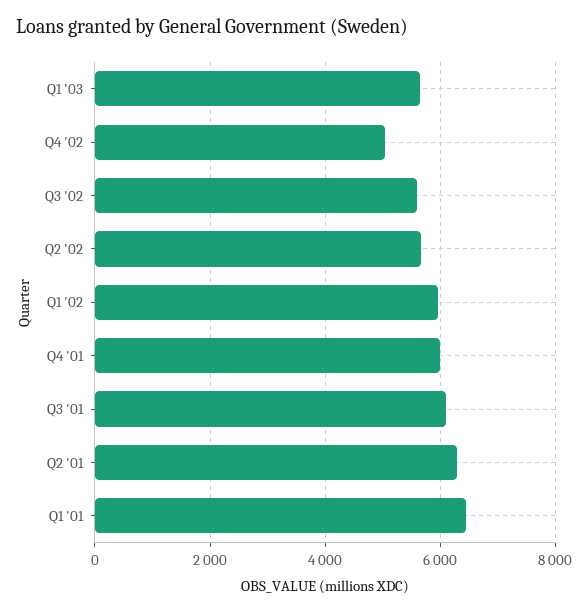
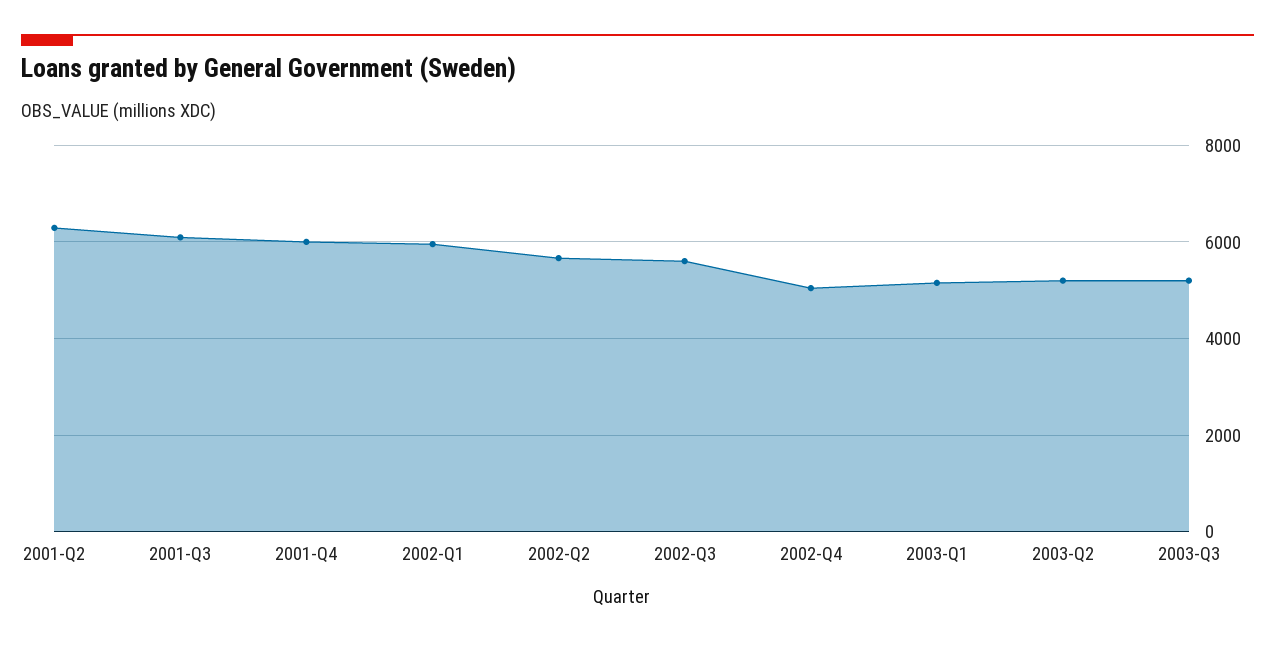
Q1 '03: 5600 -> 5200
Q1 '01: 6400 -> none
2003-Q2: none -> 5200
2003-Q3: none -> 5200

